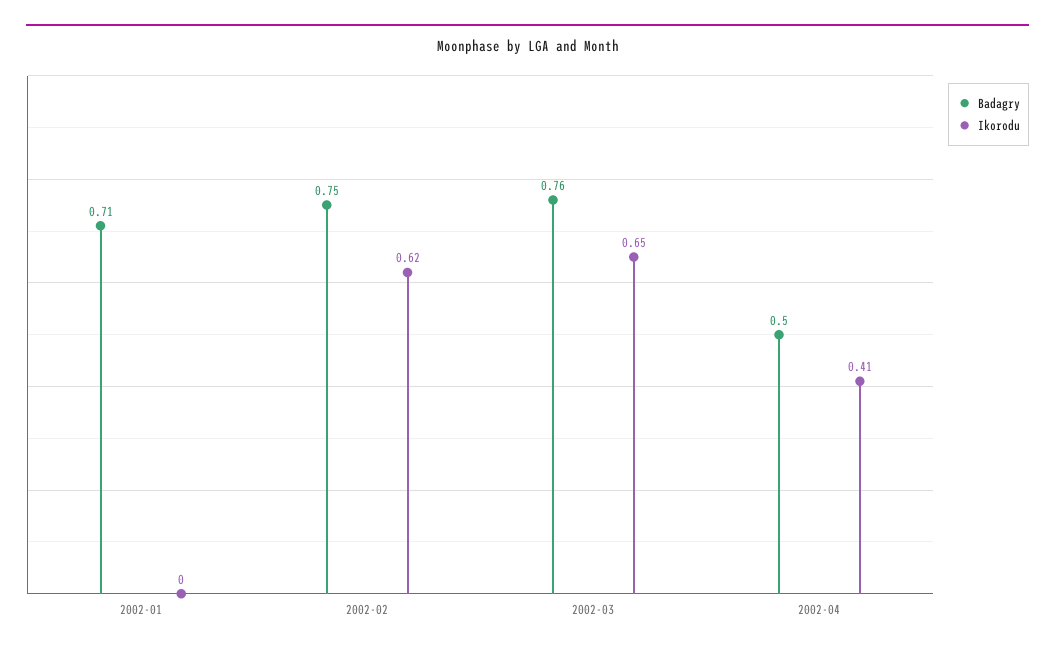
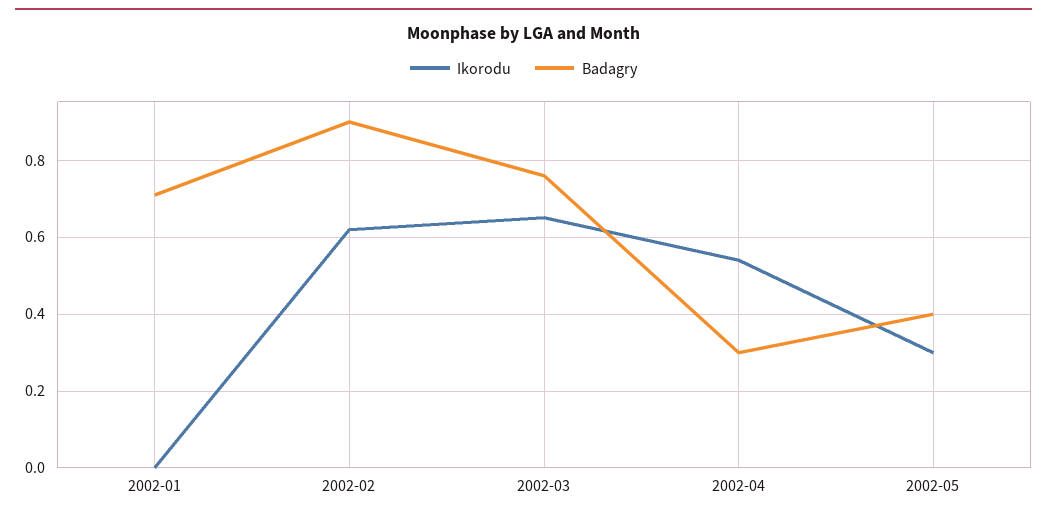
Badagry, 2002-02: 0.75 -> 0.9
Badagry, 2002-04: 0.5 -> 0.3
Ikorodu, 2002-04: 0.41 -> 0.55
Ikorodu, 2002-05: none -> 0.3
Badagry, 2002-05: none -> 0.4

